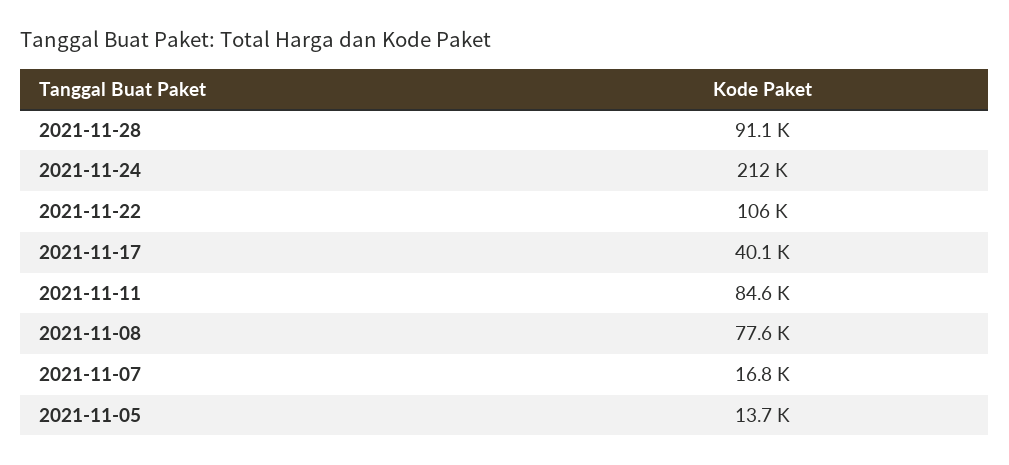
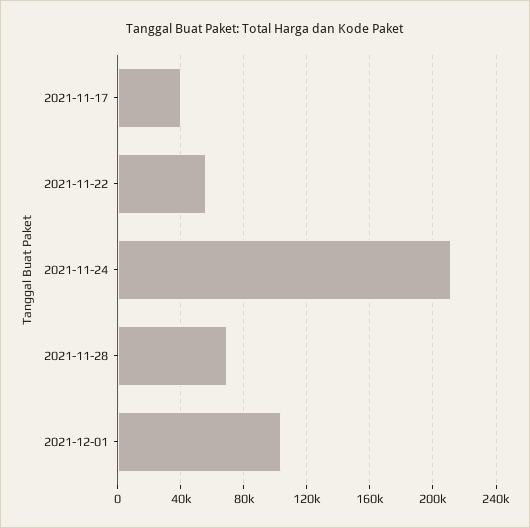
2021-11-28: 91100 -> 70000
2021-11-22: 106000 -> 55000
2021-11-11: 84600 -> none
2021-11-08: 77600 -> none
2021-11-07: 16800 -> none
2021-11-05: 13700 -> none
2021-12-01: none -> 105000

